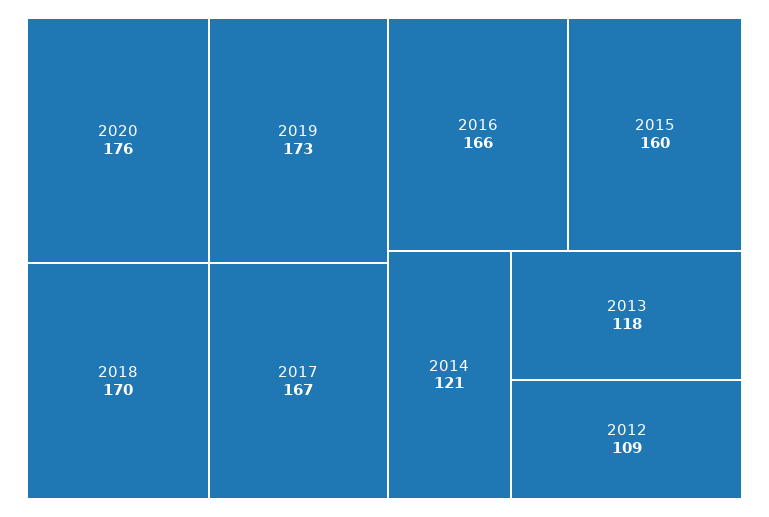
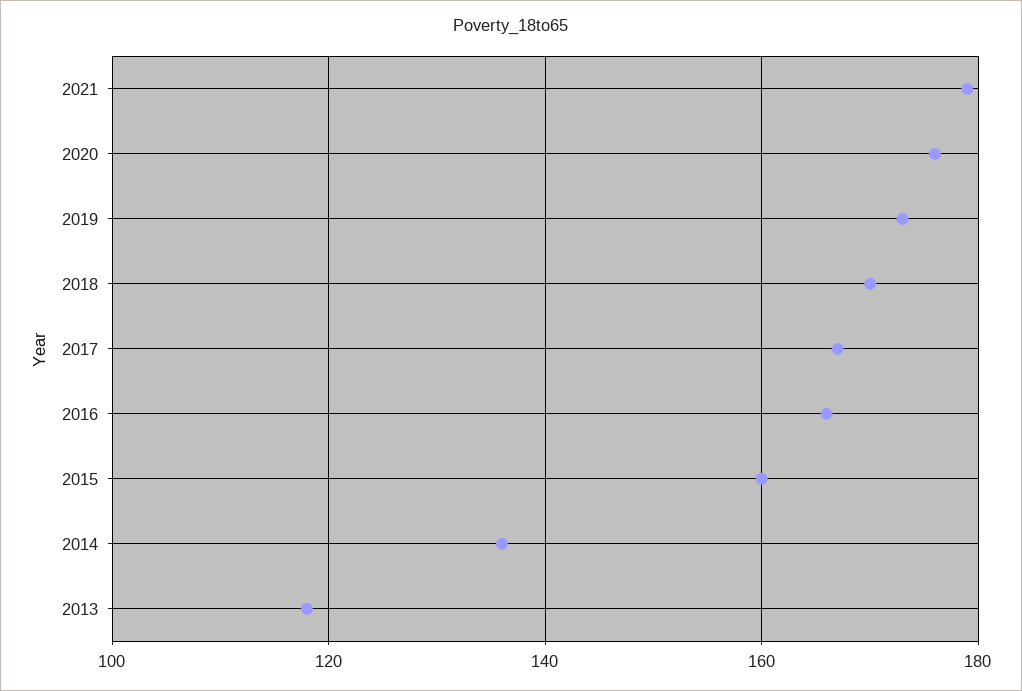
2014: 121 -> 135
2012: 109 -> none
2021: none -> 180

